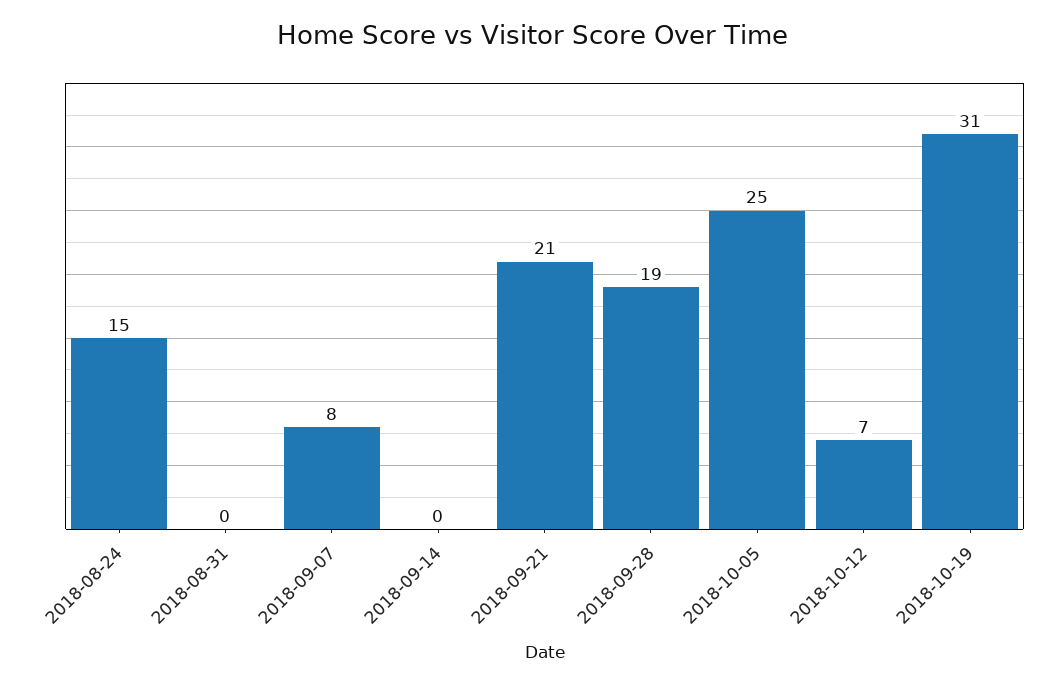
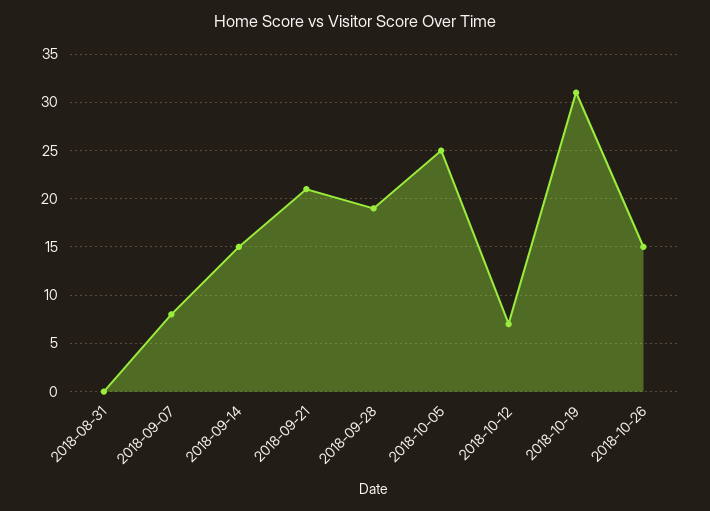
2018-08-24: 15 -> none
2018-09-14: 0 -> 15
2018-10-26: none -> 15

